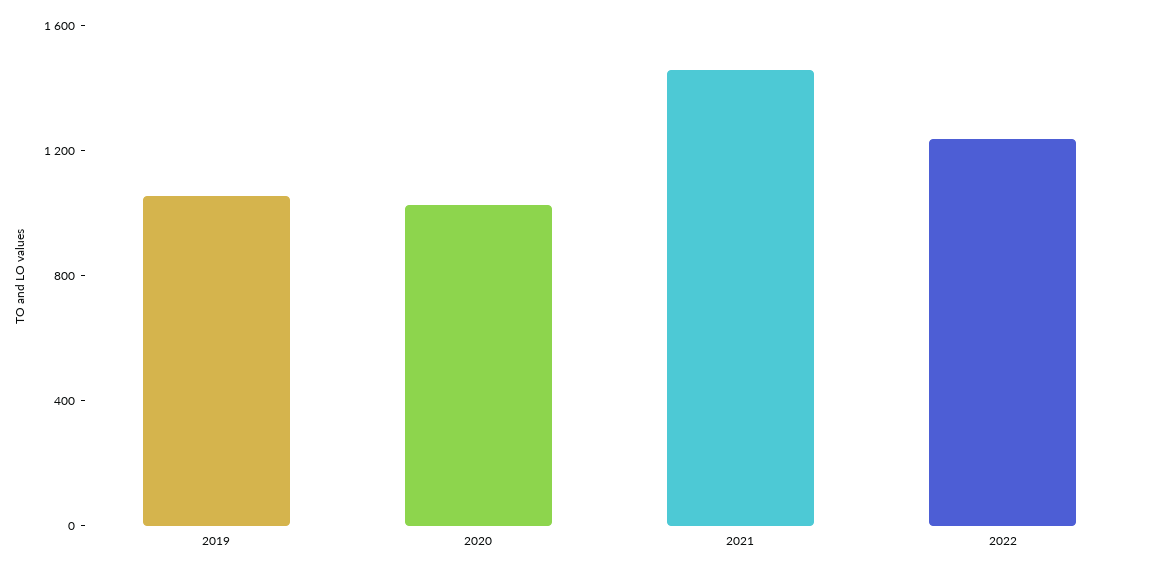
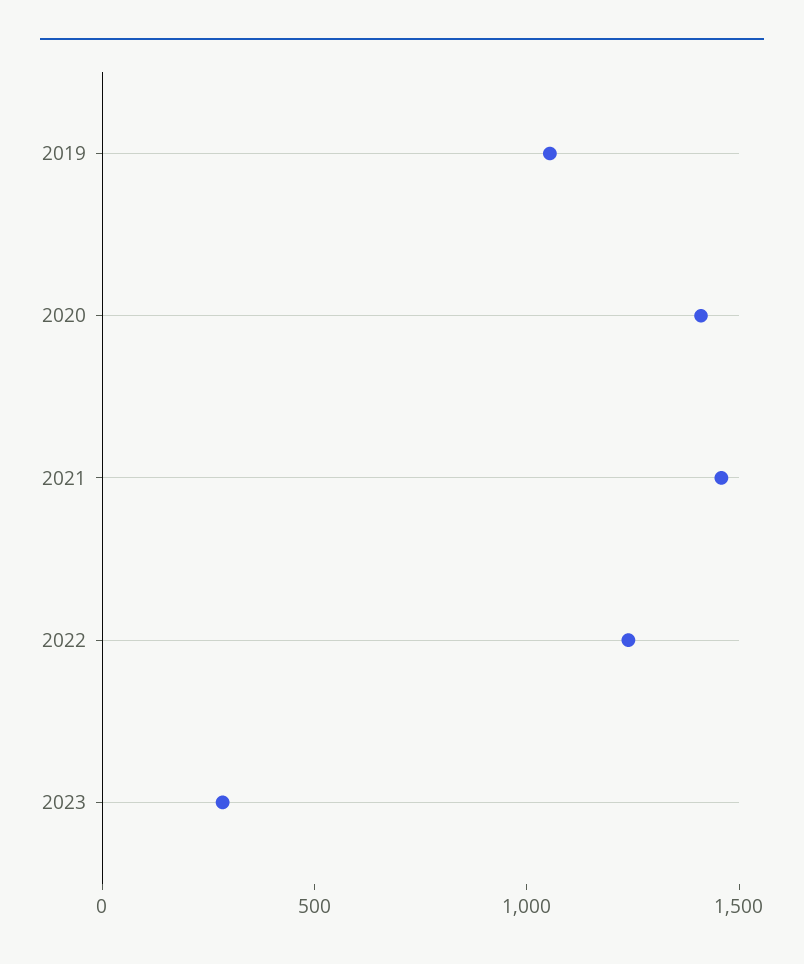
2020: 1000 -> 1400
2023: none -> 300

